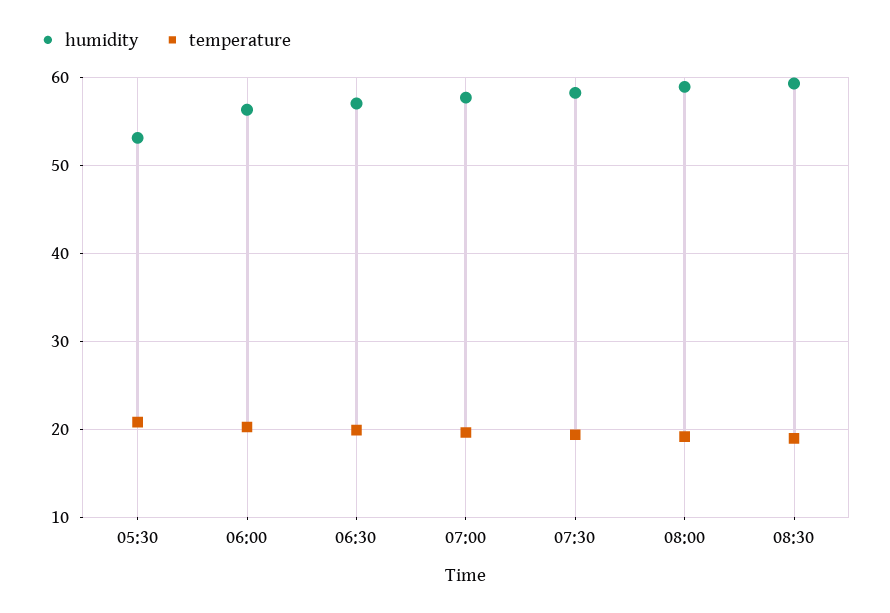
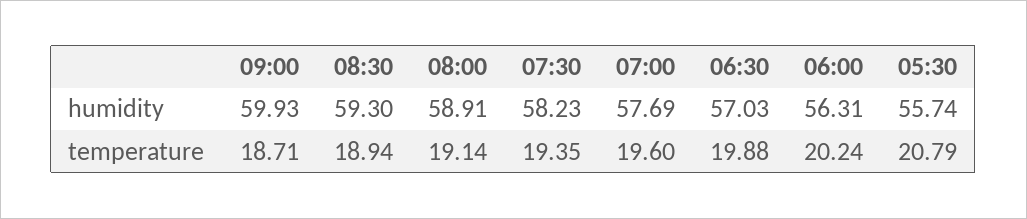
humidity, 05:30: 53 -> 55.74
humidity, 09:00: none -> 59.93
temperature, 09:00: none -> 18.71

